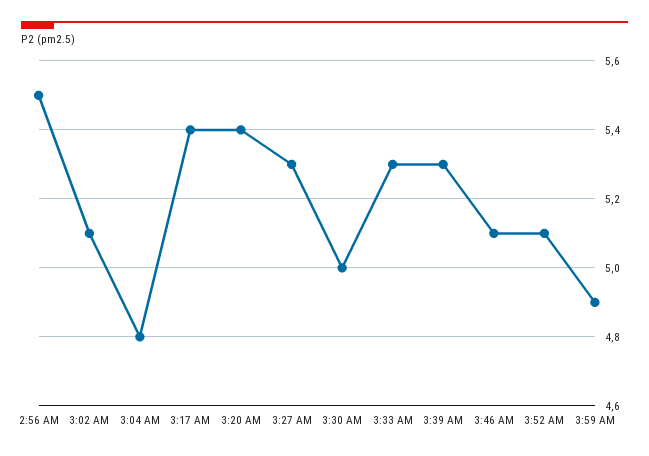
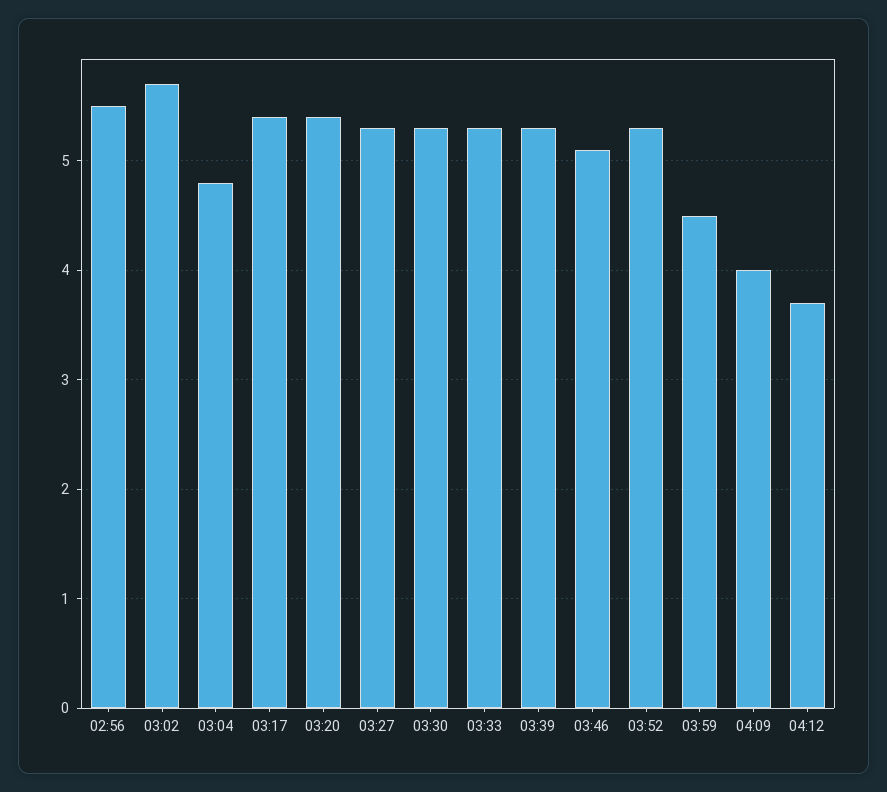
3:02 AM: 5.1 -> 5.7
3:30 AM: 5 -> 5.3
3:52 AM: 5.1 -> 5.3
3:59 AM: 4.9 -> 4.5
04:09: none -> 4
04:12: none -> 3.7

